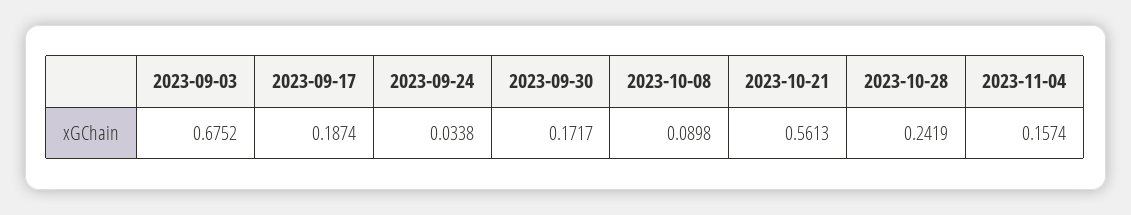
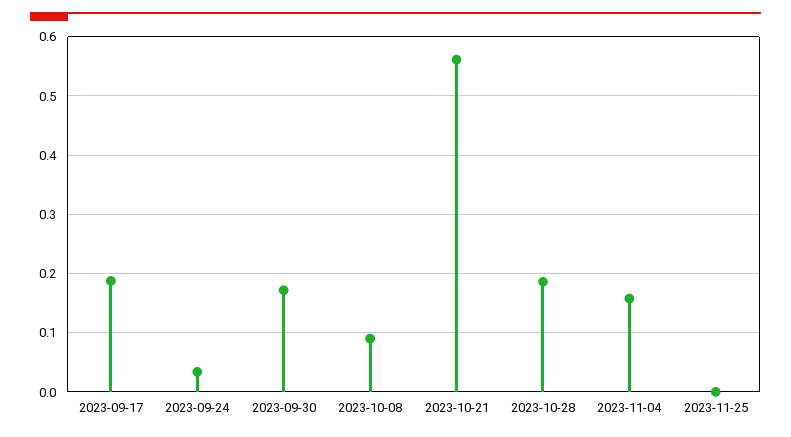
2023-09-03: 0.6752 -> none
2023-10-28: 0.2419 -> 0.18
2023-11-25: none -> 0

